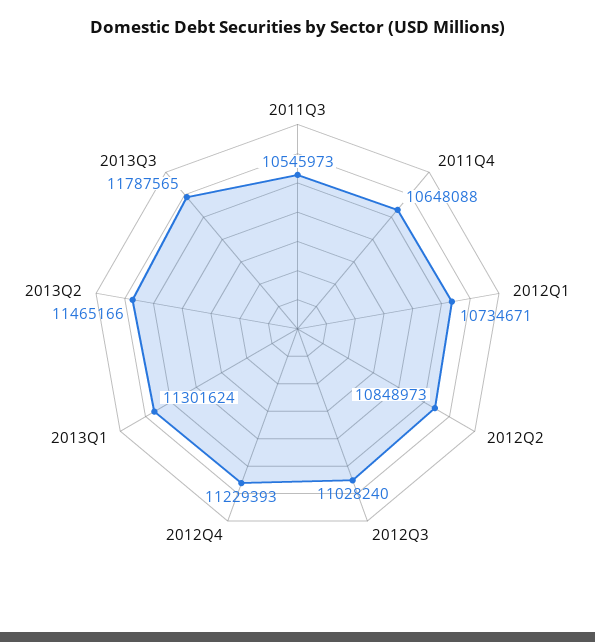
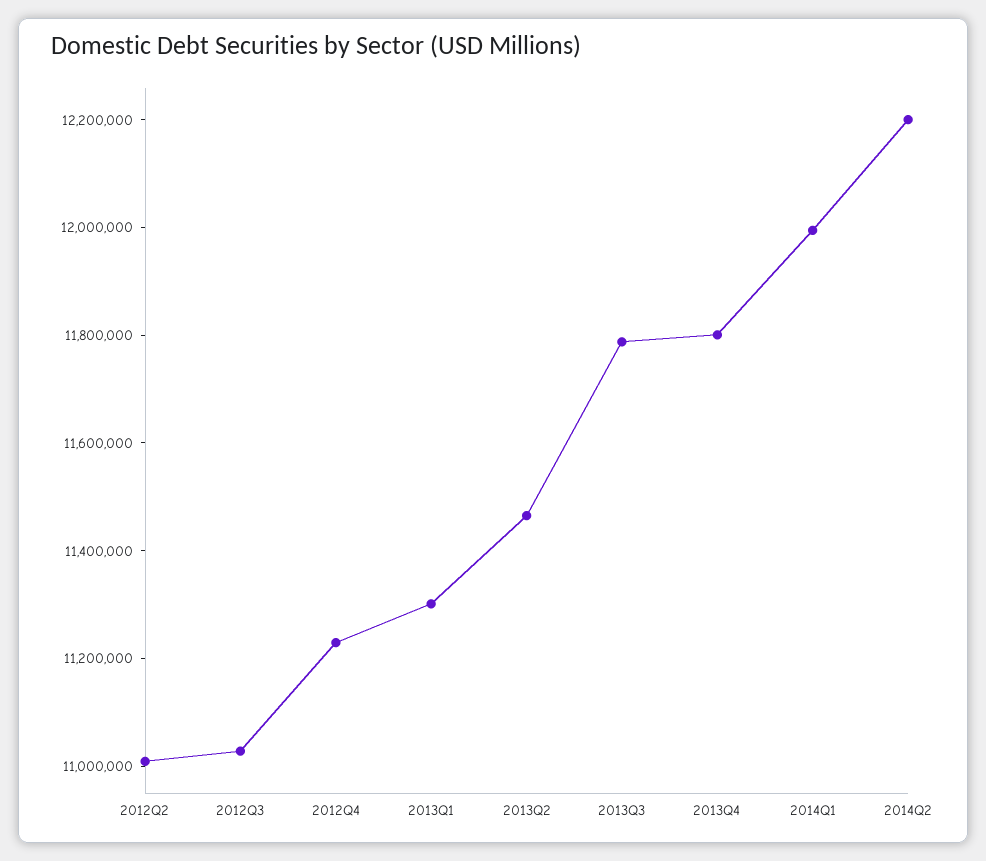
2011Q3: 10545973 -> none
2011Q4: 10648088 -> none
2012Q1: 10734671 -> none
2012Q2: 10848973 -> 11000000
2013Q4: none -> 11800000
2014Q1: none -> 12000000
2014Q2: none -> 12200000

